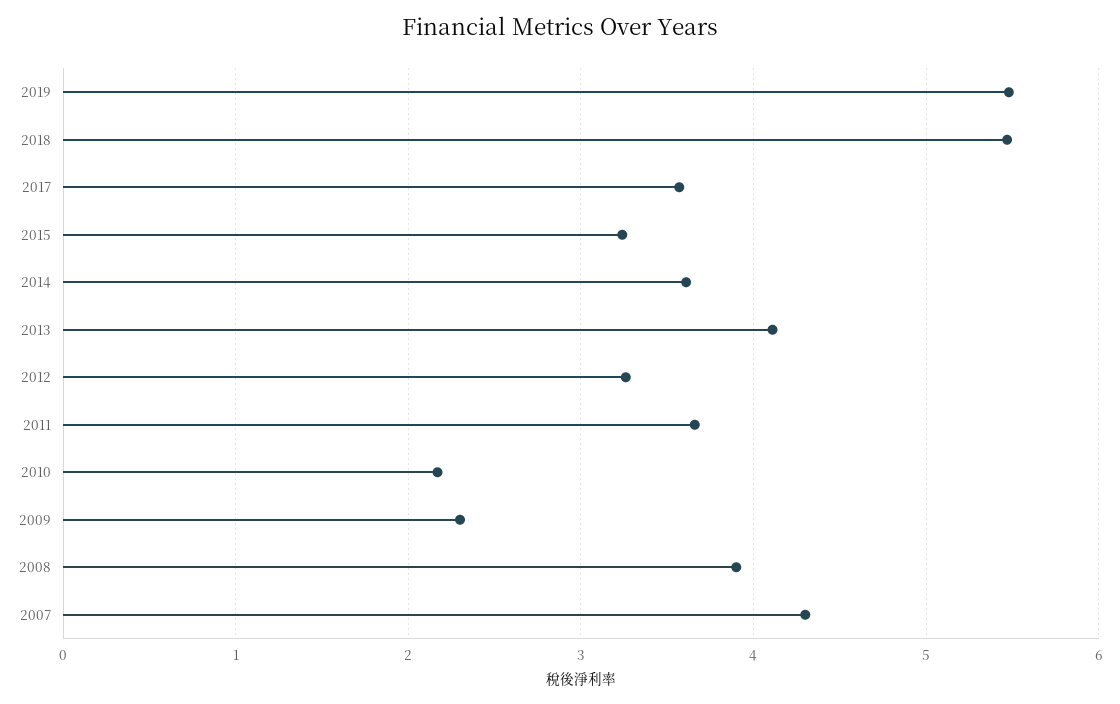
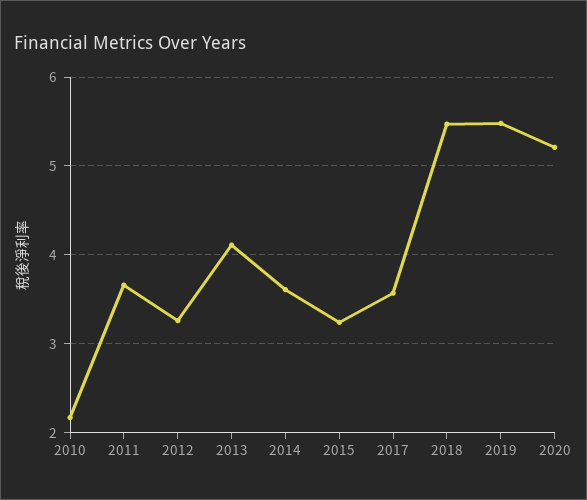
2009: 2.3 -> none
2008: 3.9 -> none
2007: 4.3 -> none
2020: none -> 5.2

